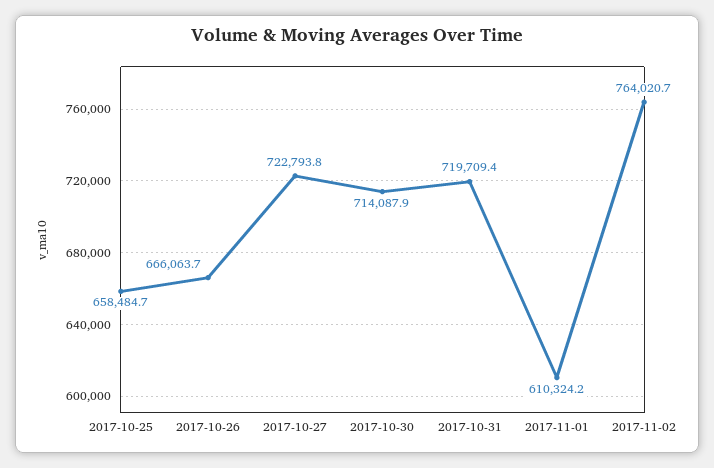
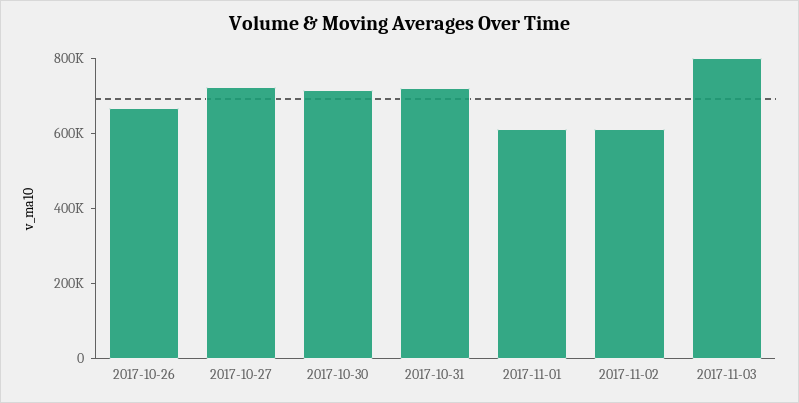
2017-10-25: 658484.7 -> none
2017-11-02: 764020.7 -> 600000
2017-11-03: none -> 800000

